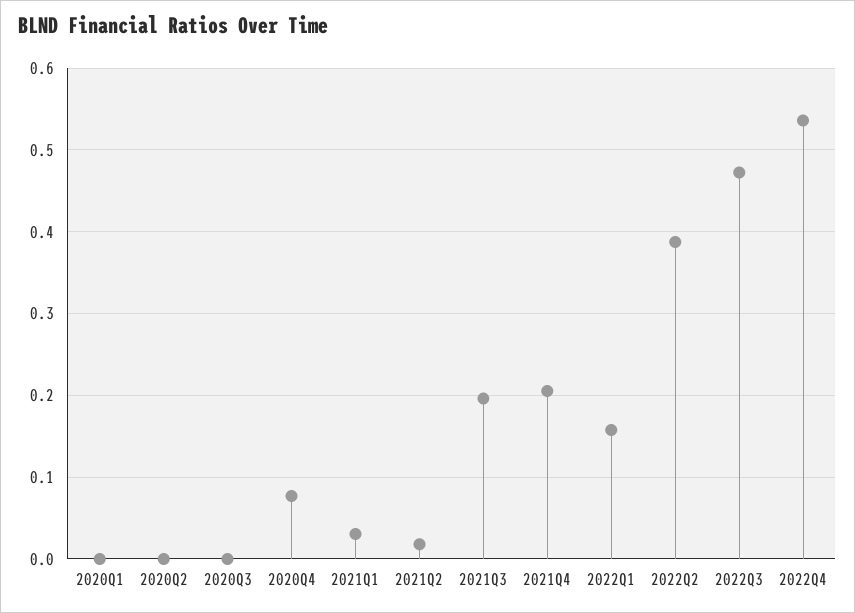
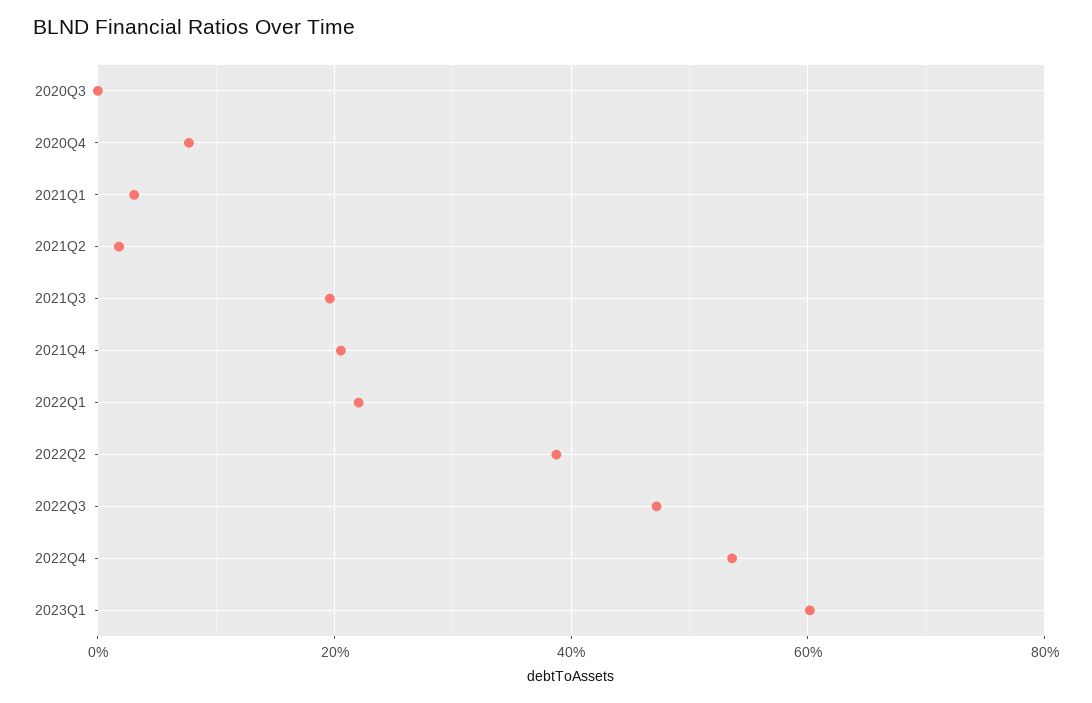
2020Q1: 0 -> none
2020Q2: 0 -> none
2022Q1: 0.16 -> 0.22
2023Q1: none -> 0.6

